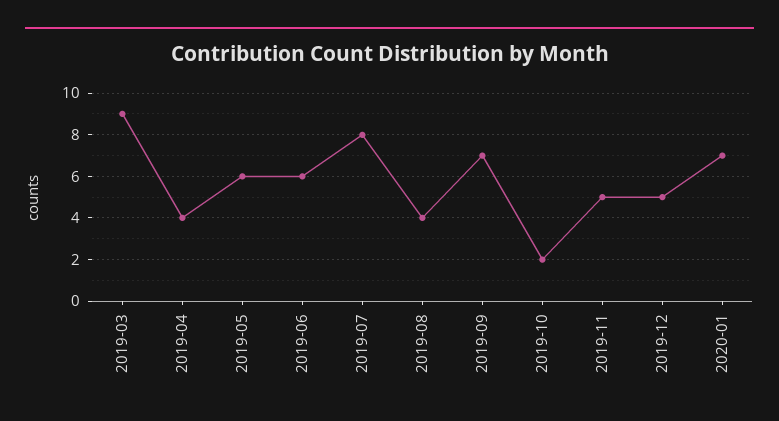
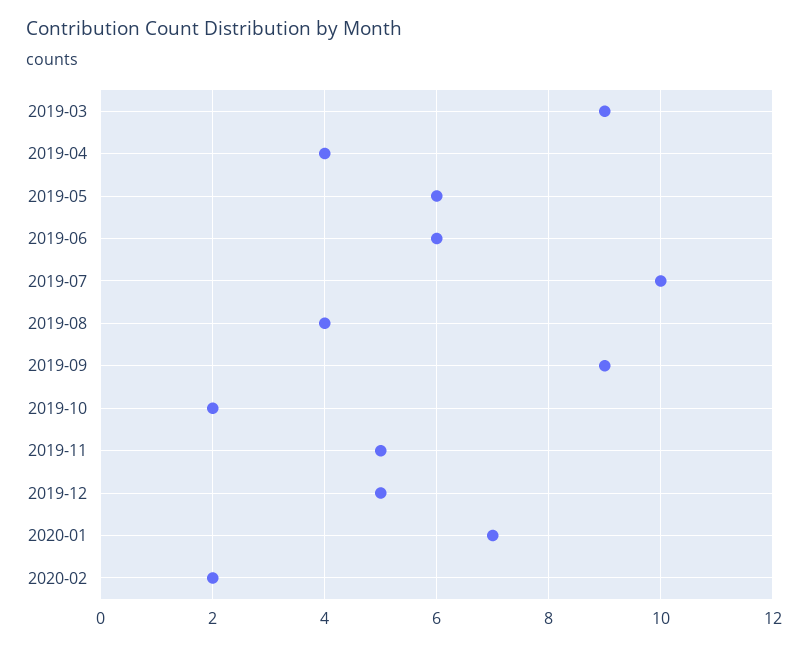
2019-07: 8 -> 10
2019-09: 7 -> 9
2020-02: none -> 2

